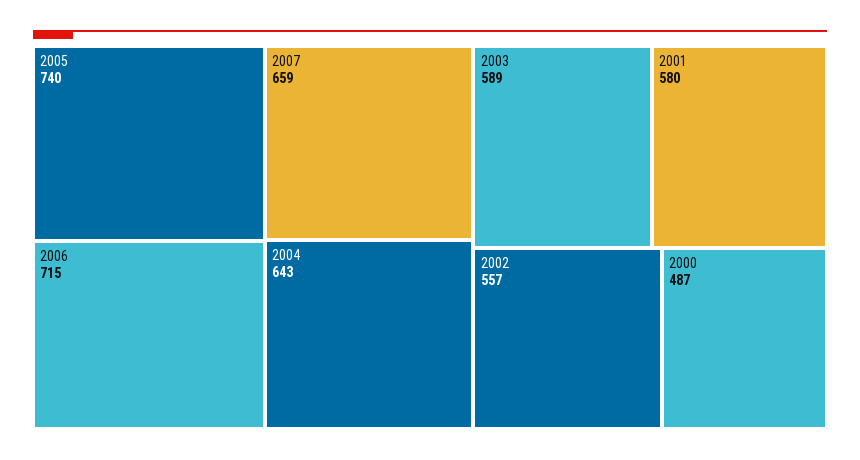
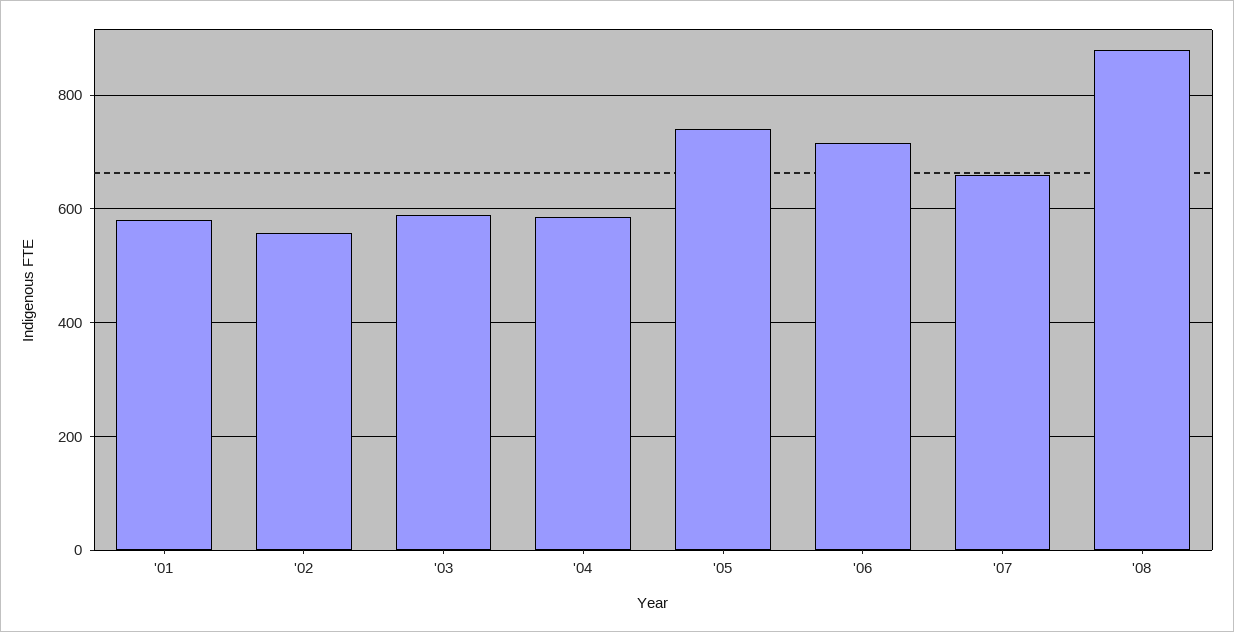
2004: 643 -> 580
2000: 487 -> none
'08: none -> 880

